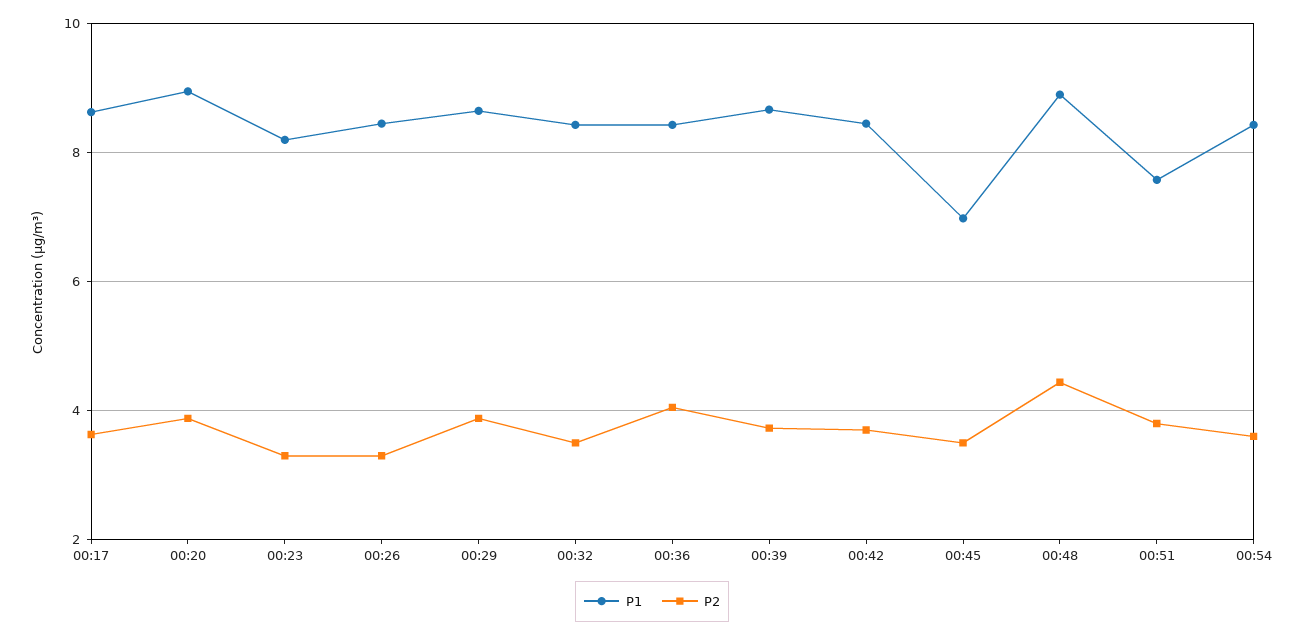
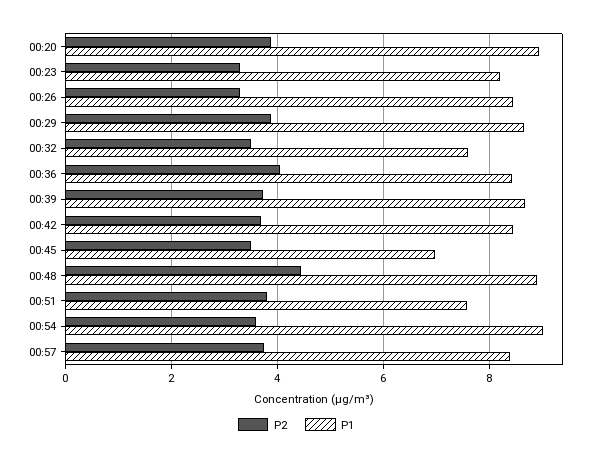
P1, 00:17: 8.6 -> none
P2, 00:17: 3.6 -> none
P1, 00:32: 8.4 -> 7.6
P1, 00:54: 8.4 -> 9
P2, 00:57: none -> 3.8
P1, 00:57: none -> 8.4

